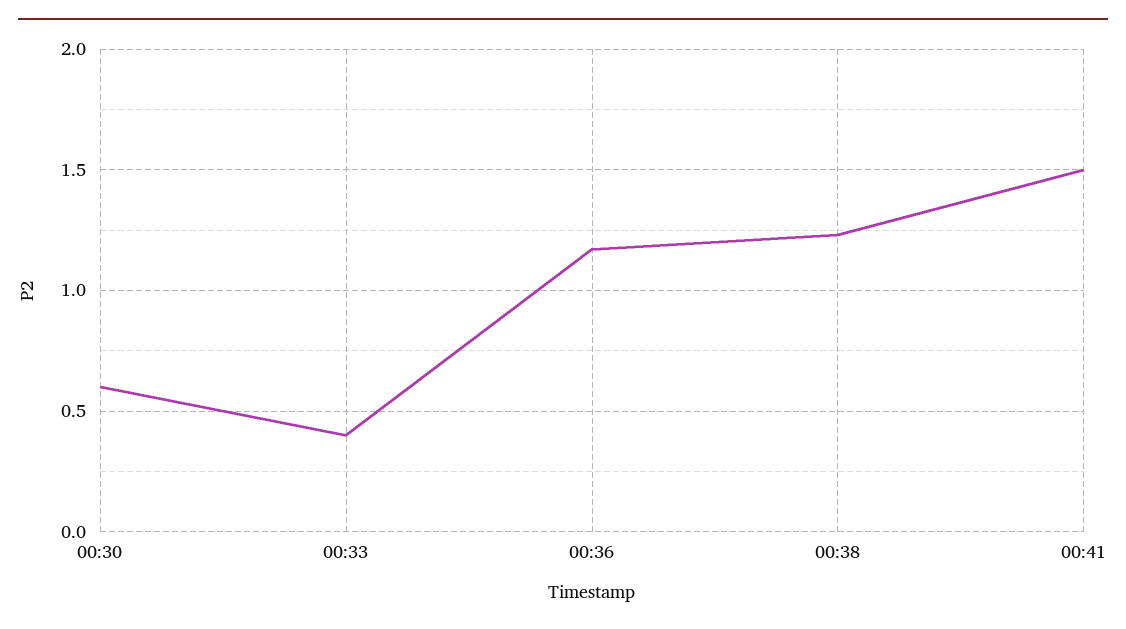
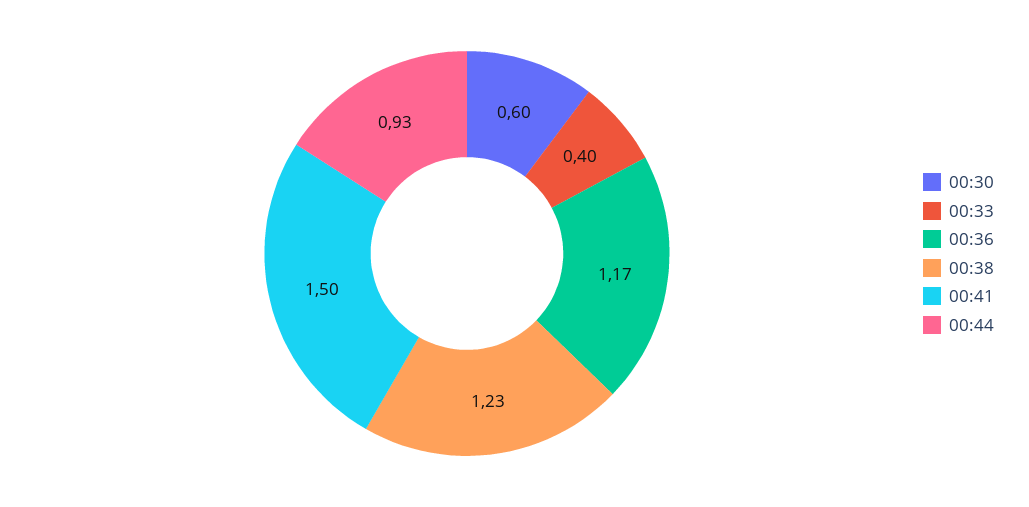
00:44: none -> 0.93

